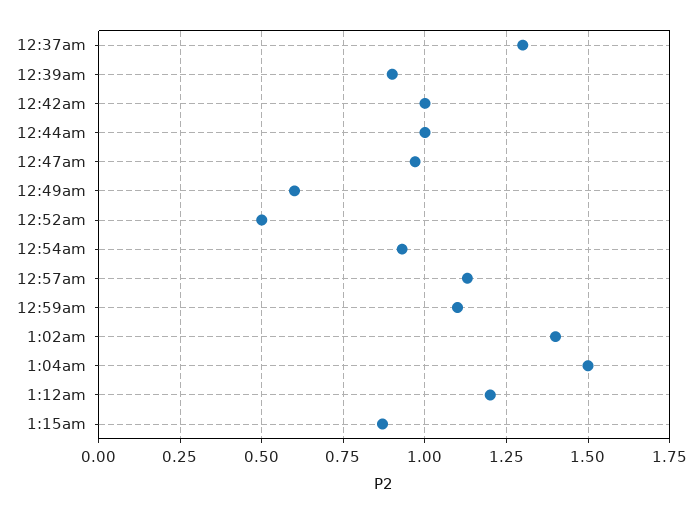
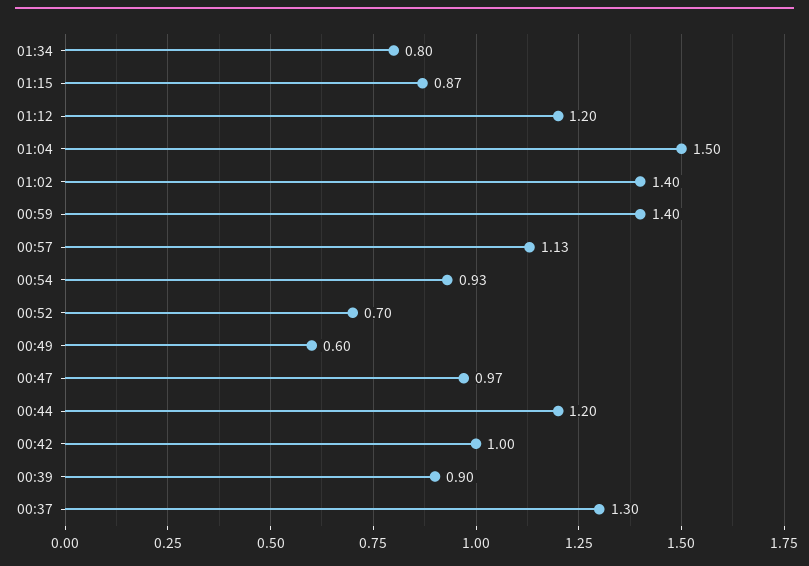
12:44am: 1 -> 1.2
12:52am: 0.5 -> 0.7
12:59am: 1.1 -> 1.4
01:34: none -> 0.8

